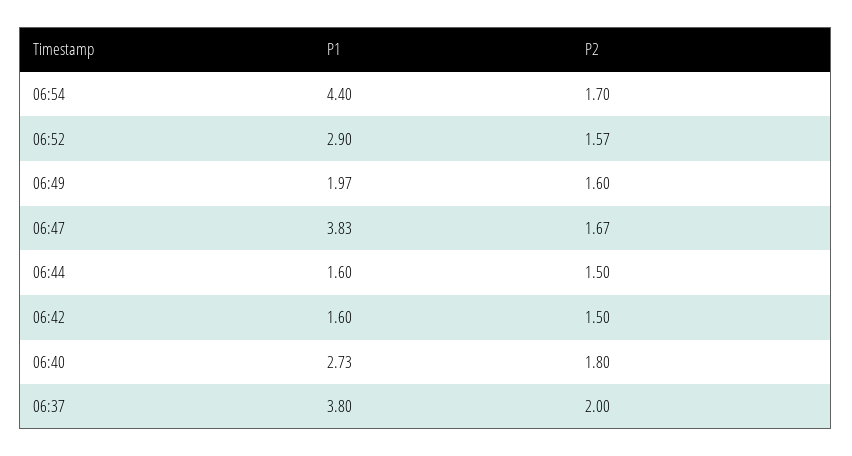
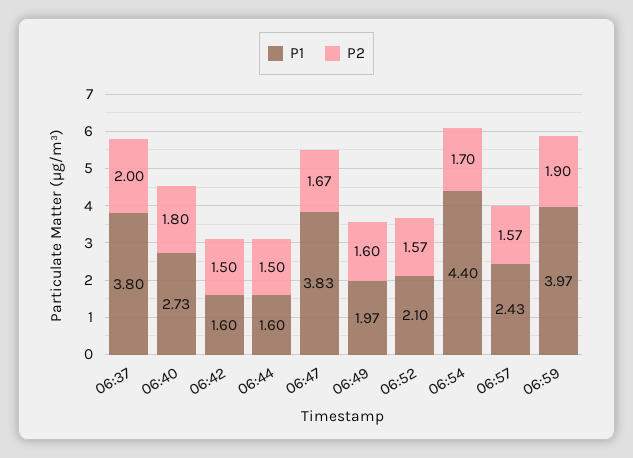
P1, 06:52: 2.9 -> 2.1
P1, 06:57: none -> 2.43
P2, 06:57: none -> 1.57
P1, 06:59: none -> 3.97
P2, 06:59: none -> 1.9

